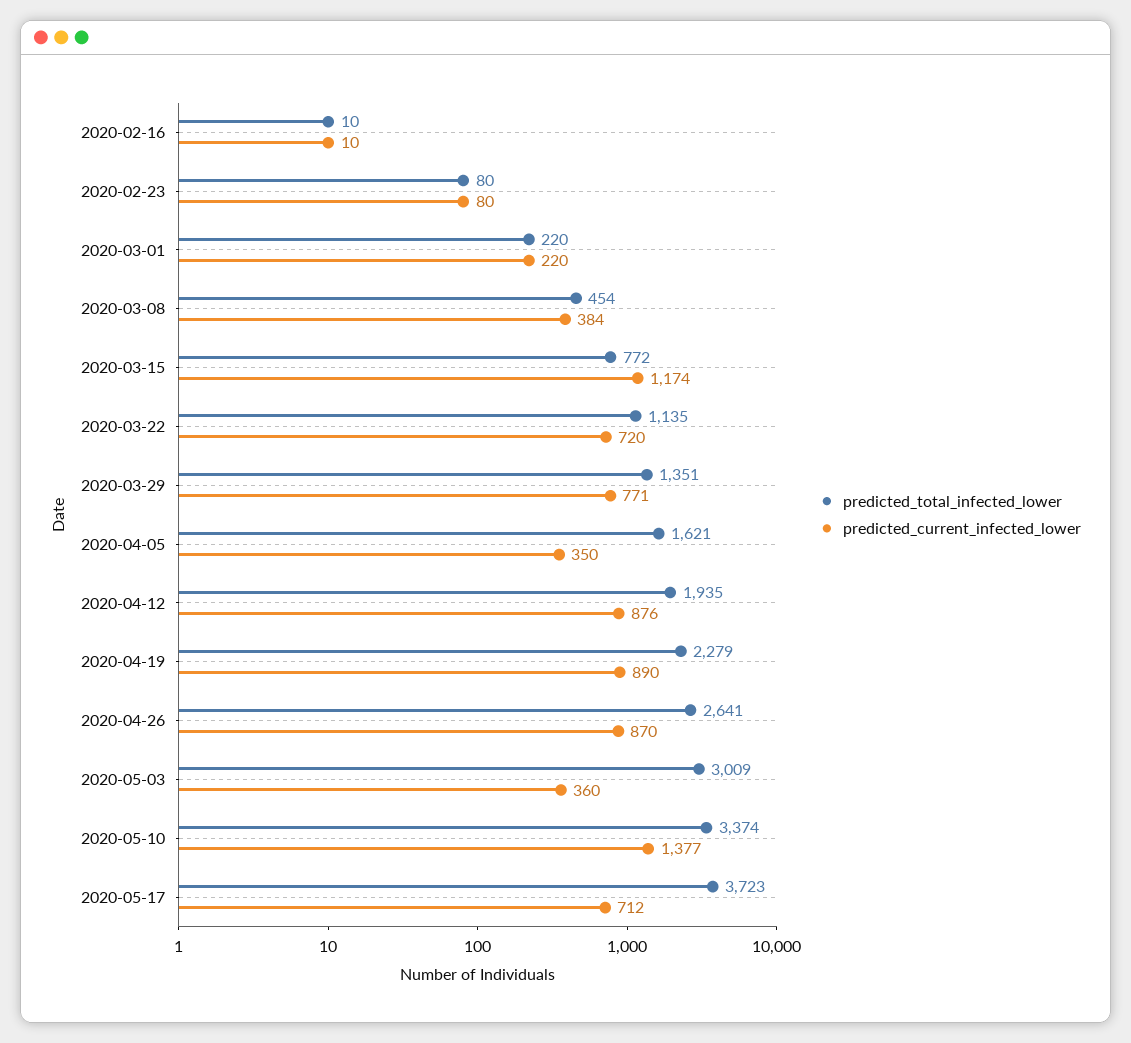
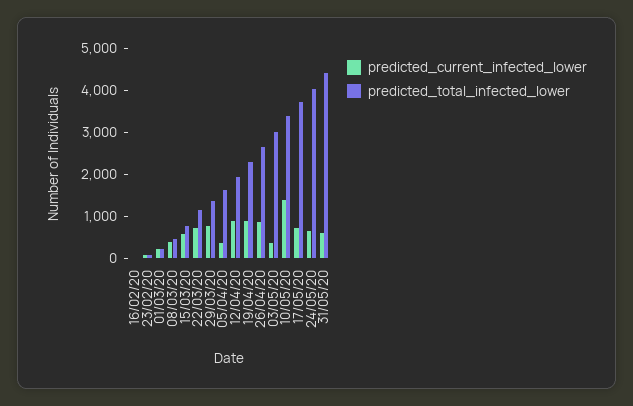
predicted_current_infected_lower, 2020-03-15: 1174 -> 600
predicted_current_infected_lower, 24/05/20: none -> 600
predicted_total_infected_lower, 24/05/20: none -> 4000
predicted_current_infected_lower, 31/05/20: none -> 600
predicted_total_infected_lower, 31/05/20: none -> 4400

